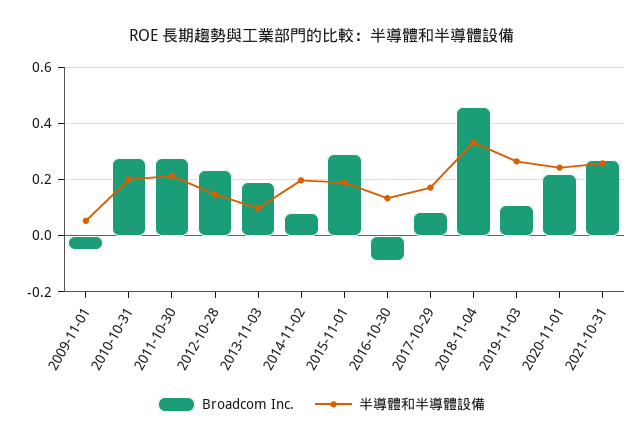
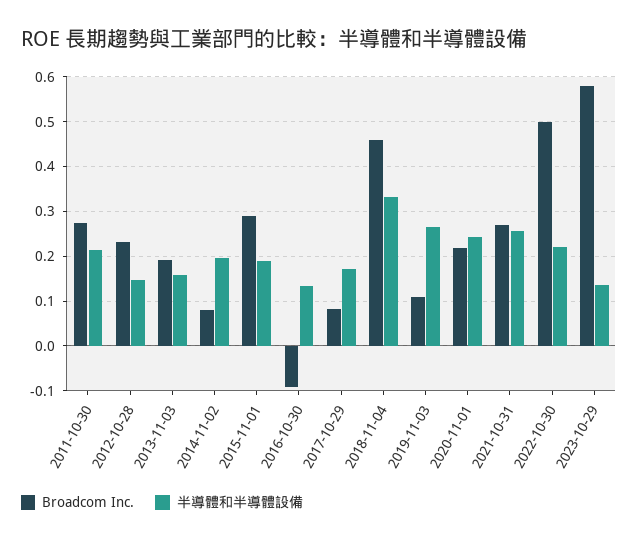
Broadcom Inc., 2009-11-01: -0.05 -> none
半導體和半導體設備, 2009-11-01: 0.05 -> none
Broadcom Inc., 2010-10-31: 0.275 -> none
半導體和半導體設備, 2010-10-31: 0.2 -> none
半導體和半導體設備, 2013-11-03: 0.1 -> 0.16
Broadcom Inc., 2022-10-30: none -> 0.5
半導體和半導體設備, 2022-10-30: none -> 0.22
Broadcom Inc., 2023-10-29: none -> 0.58
半導體和半導體設備, 2023-10-29: none -> 0.14

